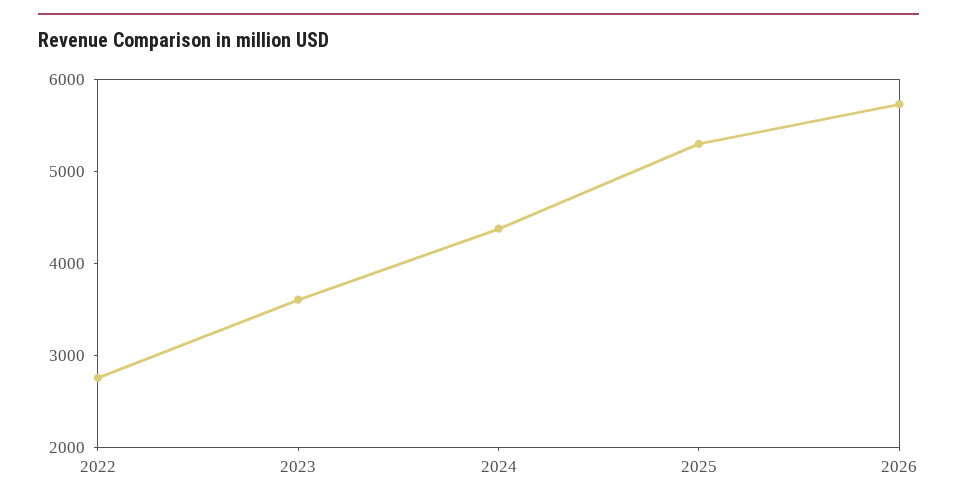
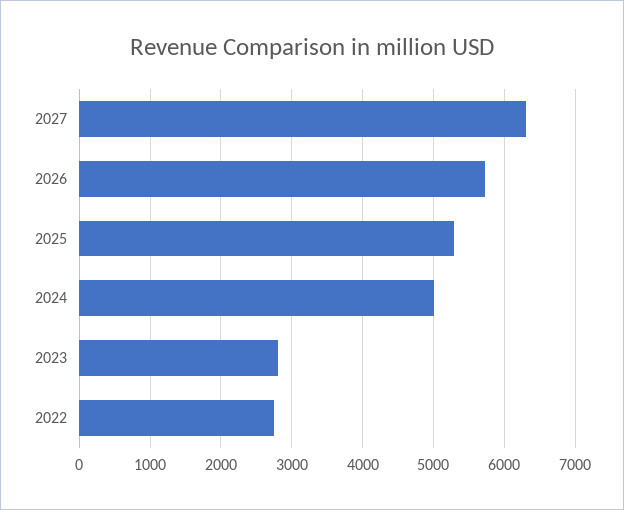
2023: 3600 -> 2800
2024: 4400 -> 5000
2027: none -> 6300

